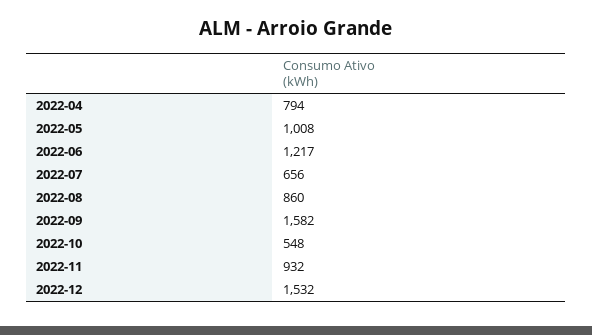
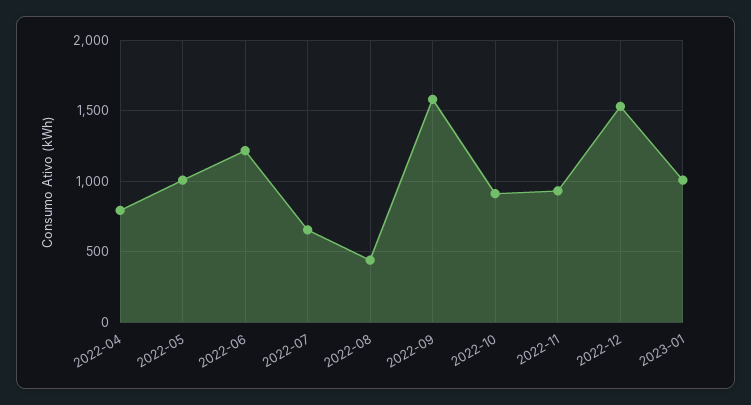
2022-08: 860 -> 450
2022-10: 548 -> 900
2023-01: none -> 1000

